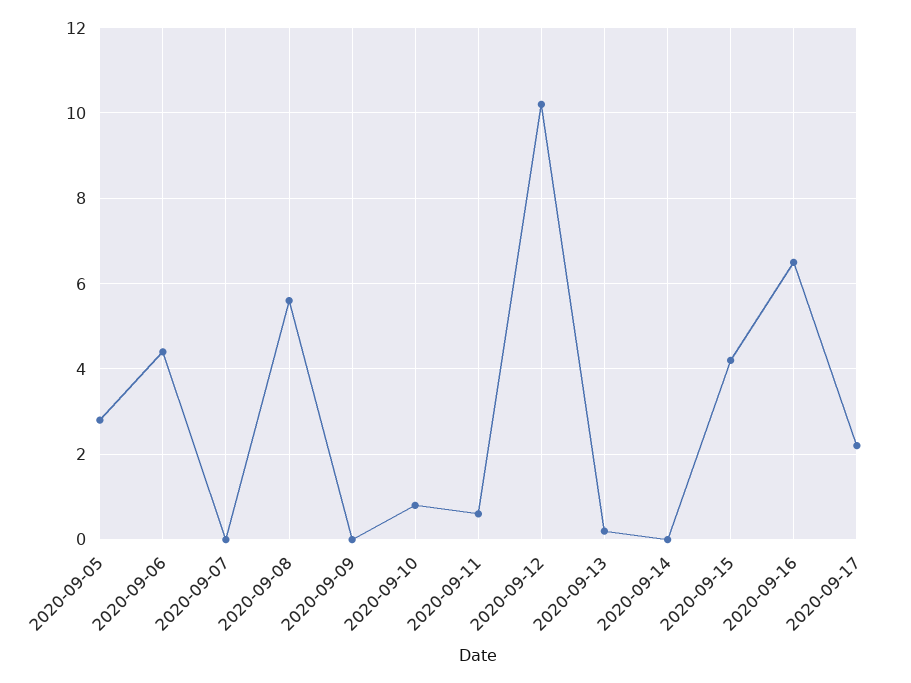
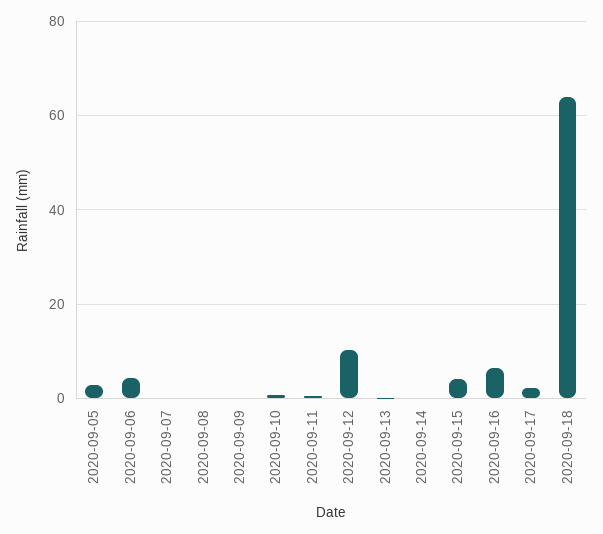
2020-09-08: 5.5 -> 0
2020-09-18: none -> 64

